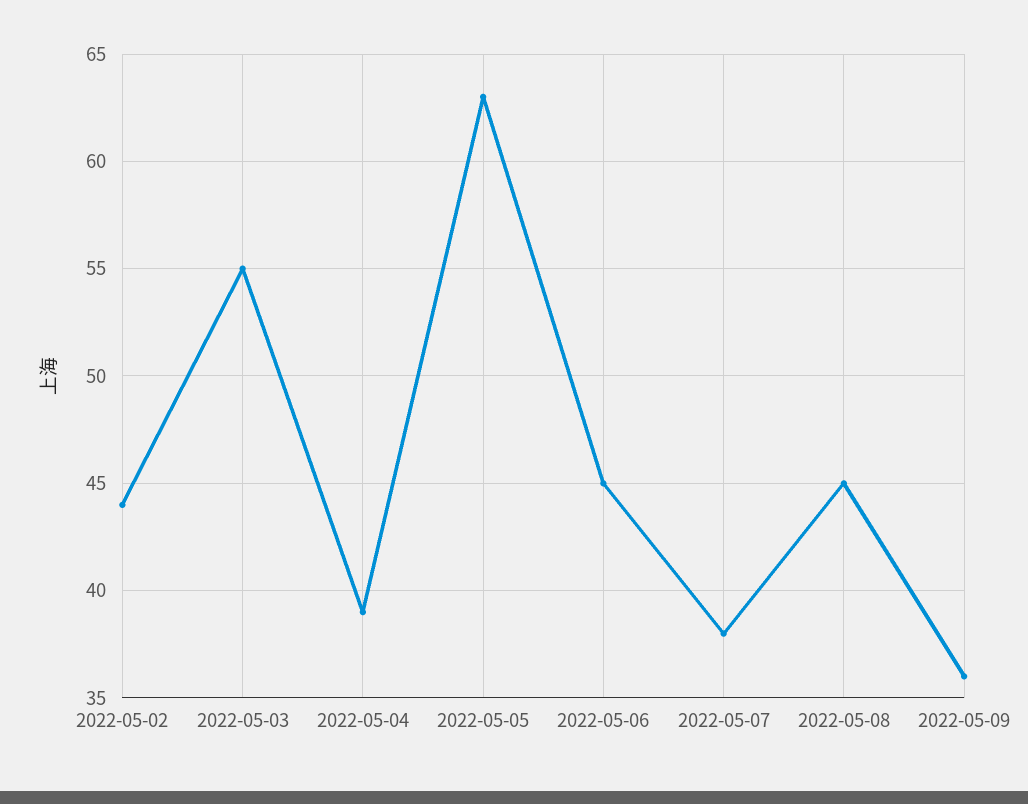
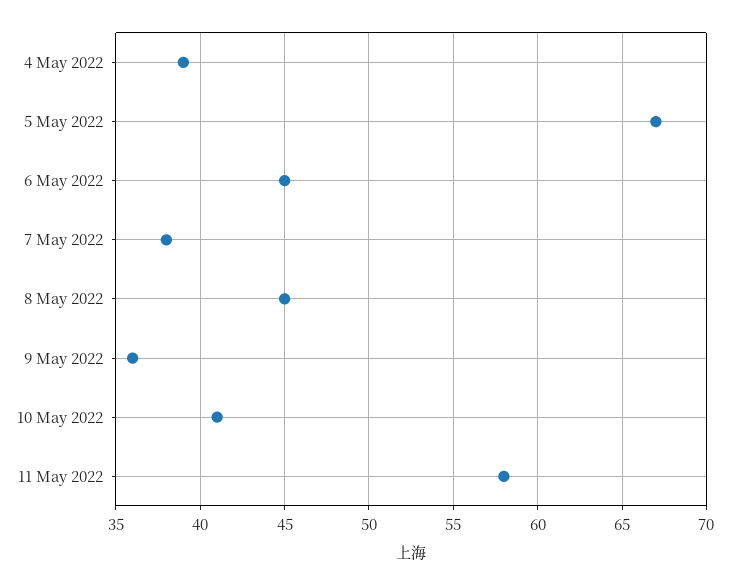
2022-05-02: 44 -> none
2022-05-03: 55 -> none
2022-05-05: 63 -> 67
10 May 2022: none -> 41
11 May 2022: none -> 58

